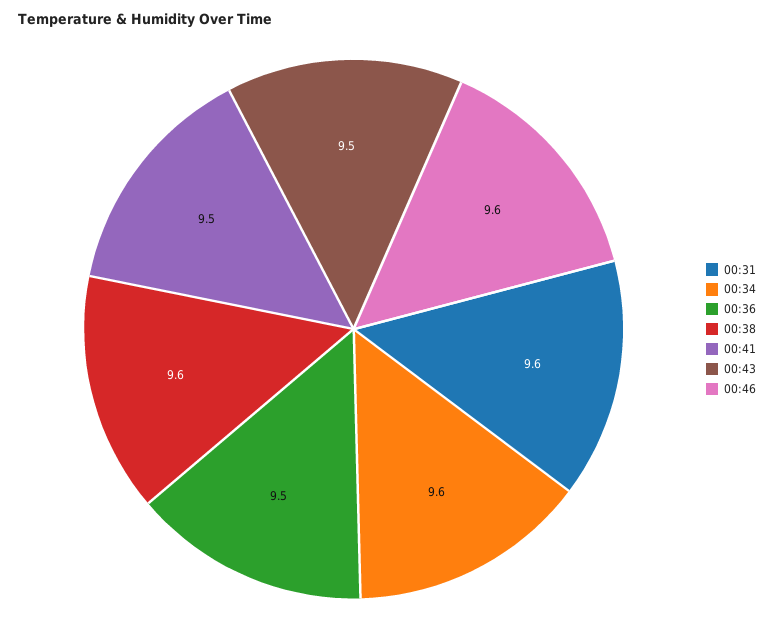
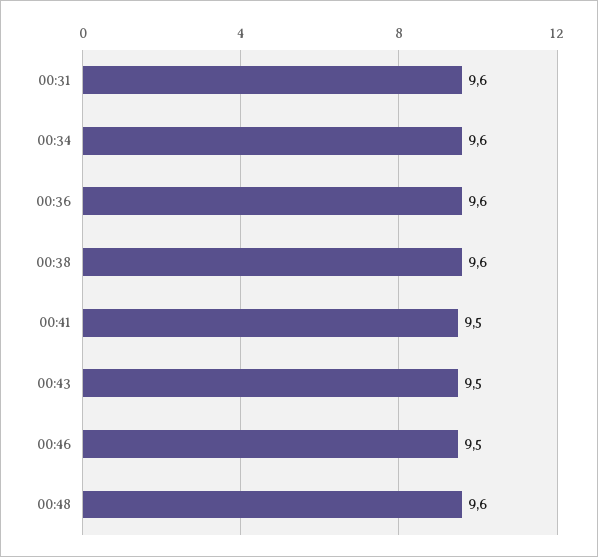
00:36: 9.5 -> 9.6
00:46: 9.6 -> 9.5
00:48: none -> 9.6

